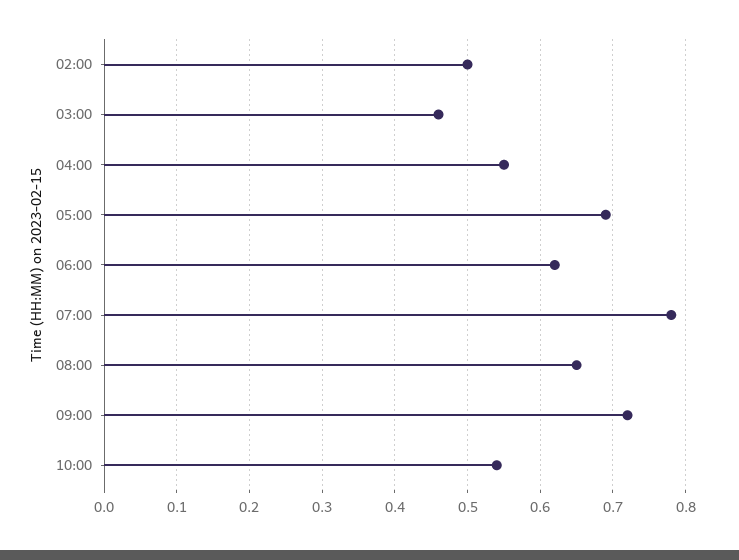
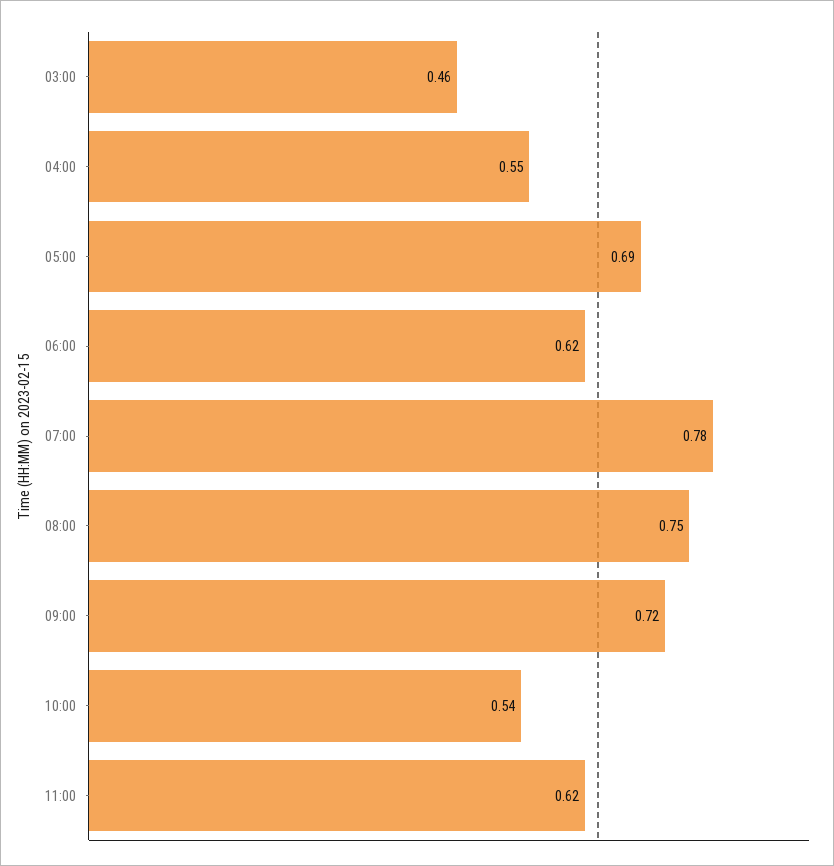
02:00: 0.5 -> none
08:00: 0.65 -> 0.75
11:00: none -> 0.62

